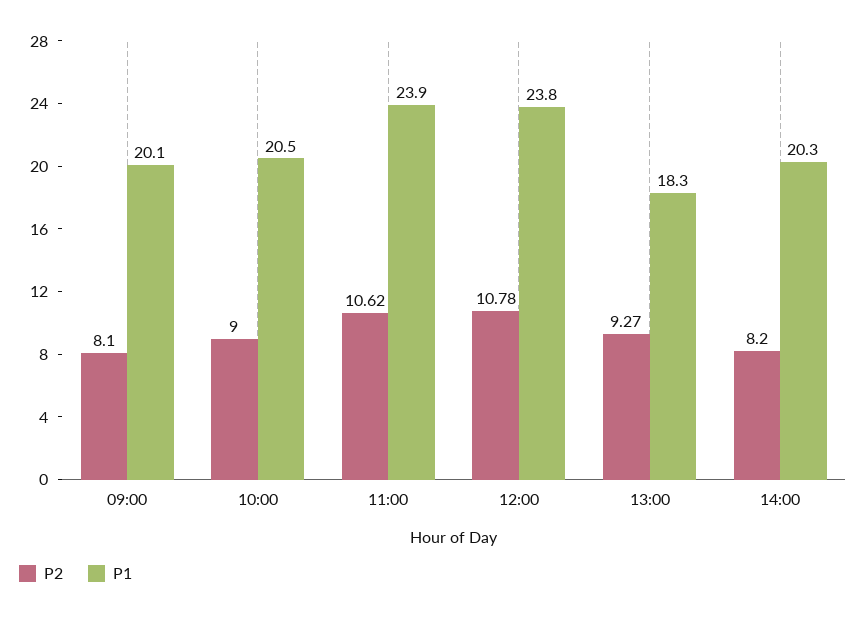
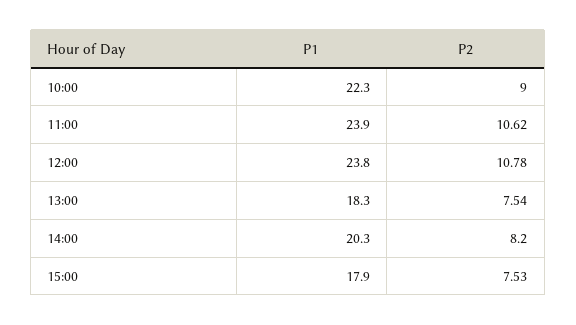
P2, 09:00: 8.1 -> none
P1, 09:00: 20.1 -> none
P1, 10:00: 20.5 -> 22.3
P2, 13:00: 9.27 -> 7.54
P1, 15:00: none -> 17.9
P2, 15:00: none -> 7.53

